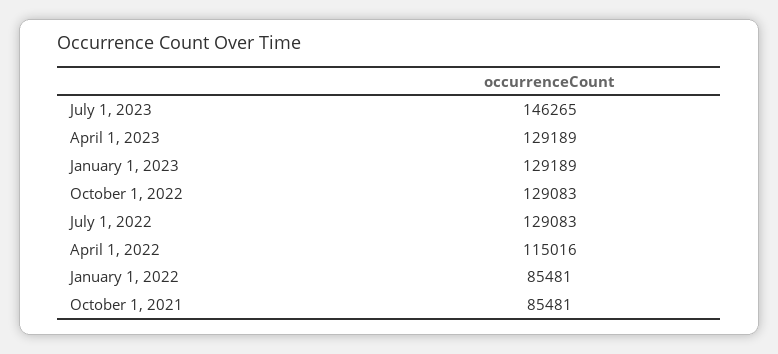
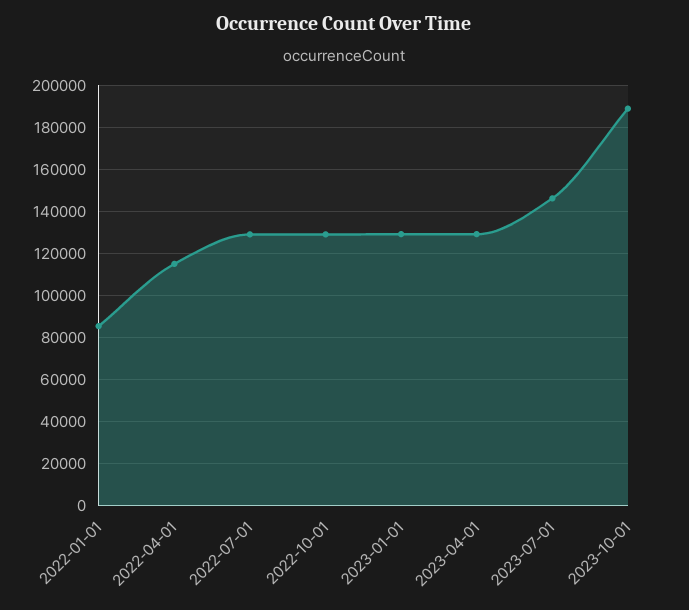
October 1, 2021: 85481 -> none
2023-10-01: none -> 190000

